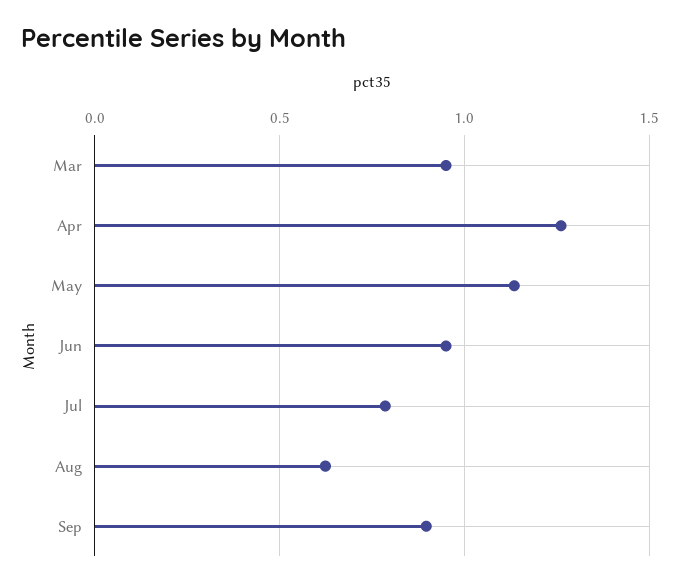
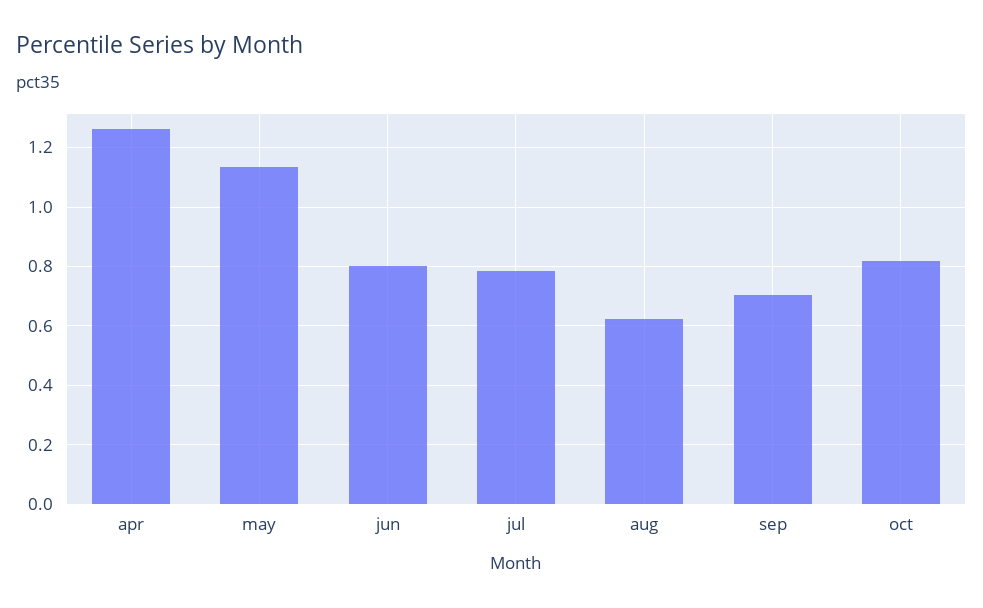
Mar: 0.95 -> none
Jun: 0.95 -> 0.8
Sep: 0.9 -> 0.7
oct: none -> 0.825

